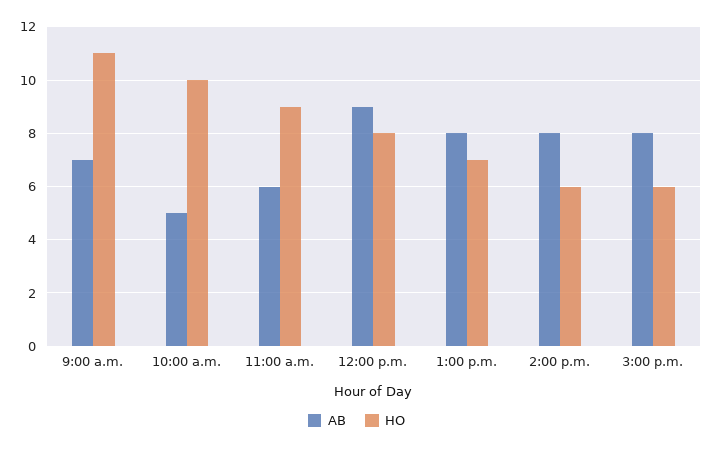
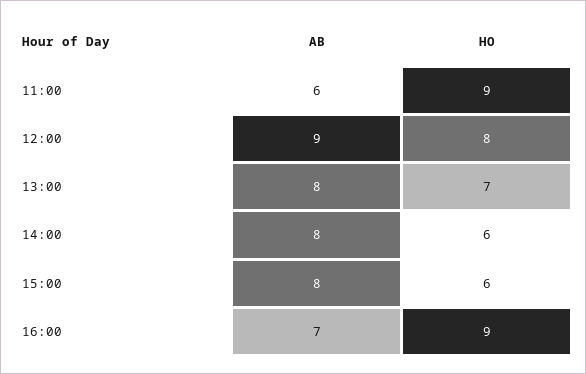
AB, 9:00 a.m.: 7 -> none
HO, 9:00 a.m.: 11 -> none
AB, 10:00 a.m.: 5 -> none
HO, 10:00 a.m.: 10 -> none
AB, 16:00: none -> 7
HO, 16:00: none -> 9

